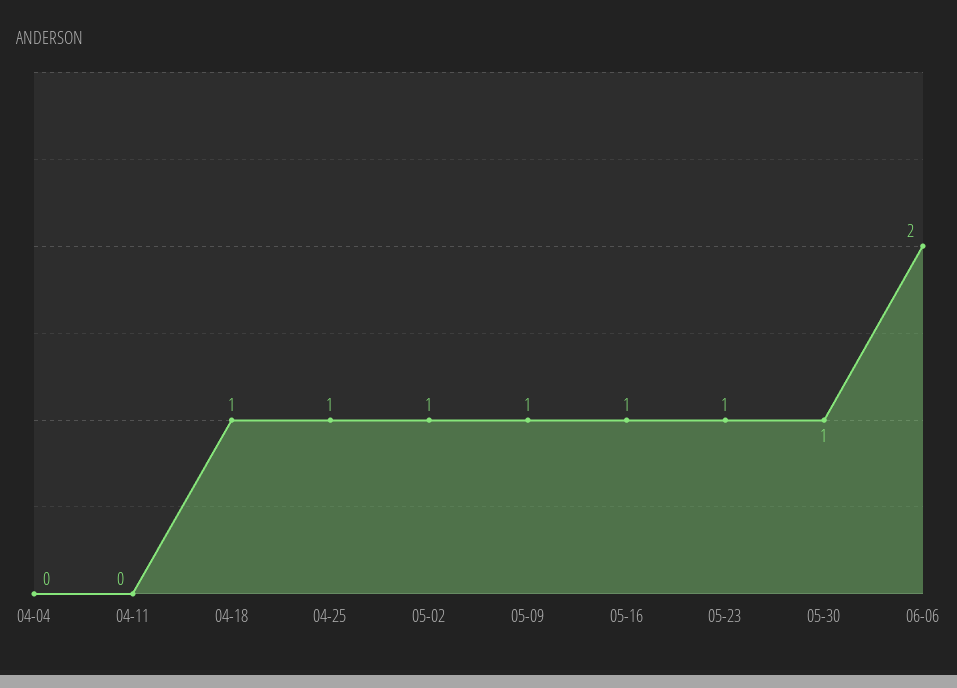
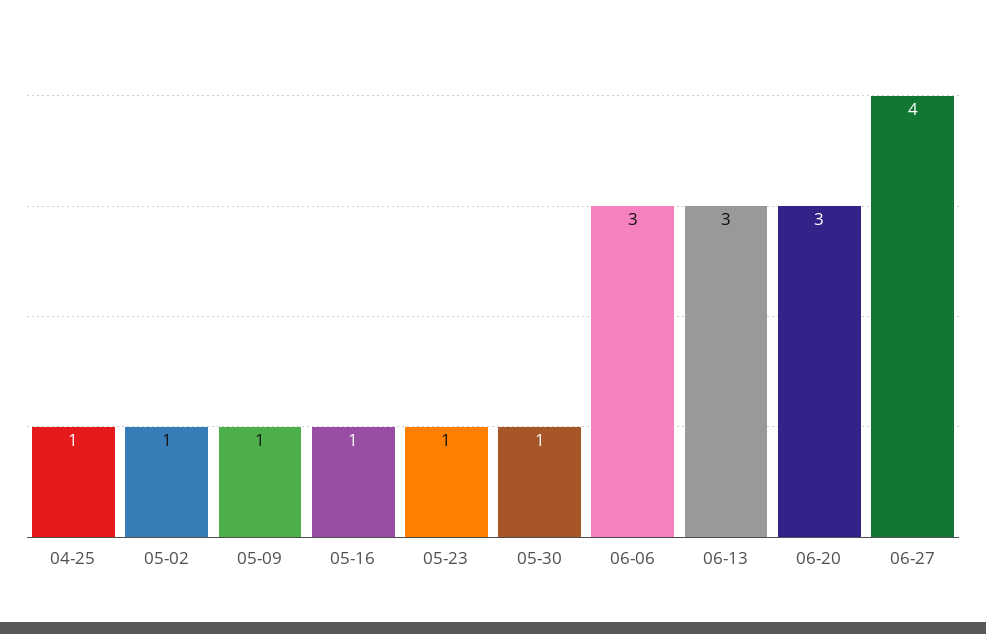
04-04: 0 -> none
04-11: 0 -> none
04-18: 1 -> none
06-06: 2 -> 3
06-13: none -> 3
06-20: none -> 3
06-27: none -> 4

